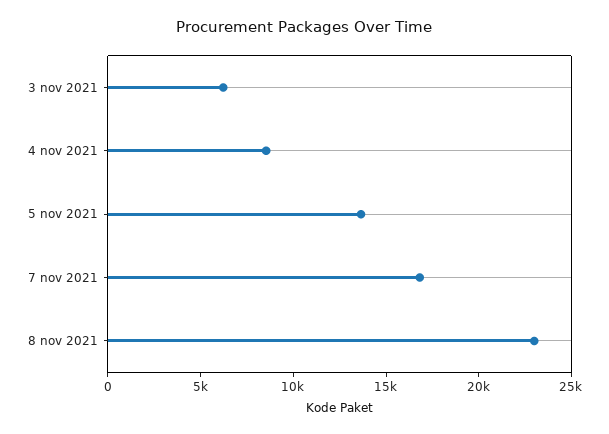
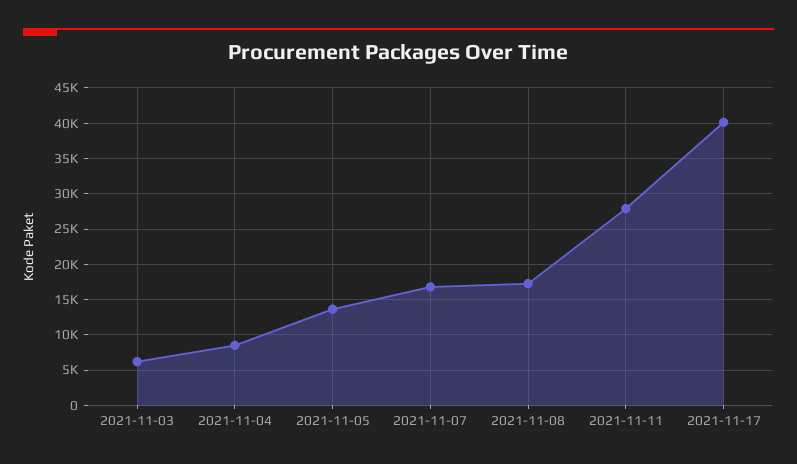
8 nov 2021: 23000 -> 17000
2021-11-11: none -> 28000
2021-11-17: none -> 40000

